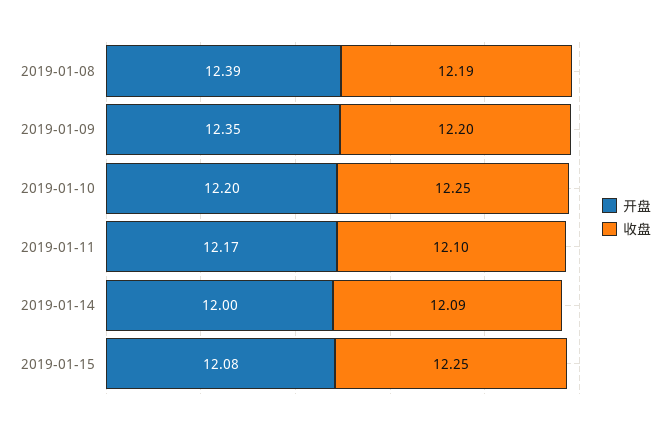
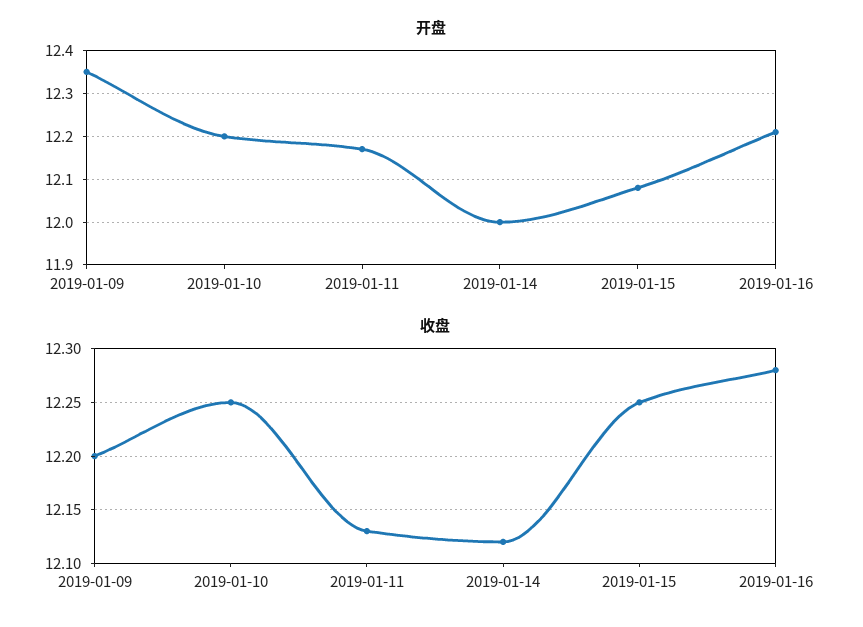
开盘, 2019-01-08: 12.39 -> none
收盘, 2019-01-08: 12.19 -> none
收盘, 2019-01-11: 12.1 -> 12.13
收盘, 2019-01-14: 12.09 -> 12.12
开盘, 2019-01-16: none -> 12.2
收盘, 2019-01-16: none -> 12.28

